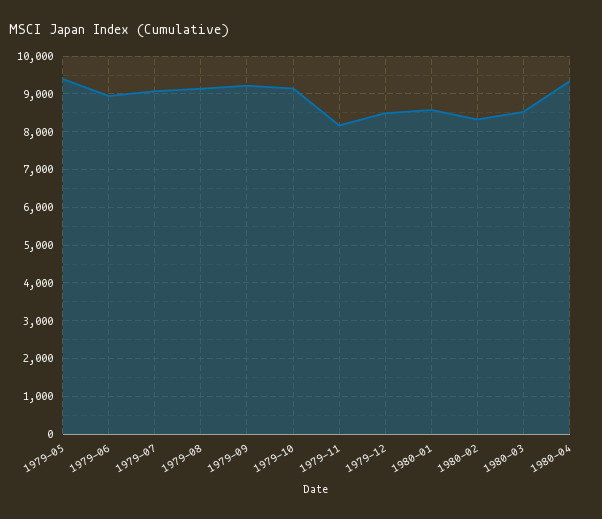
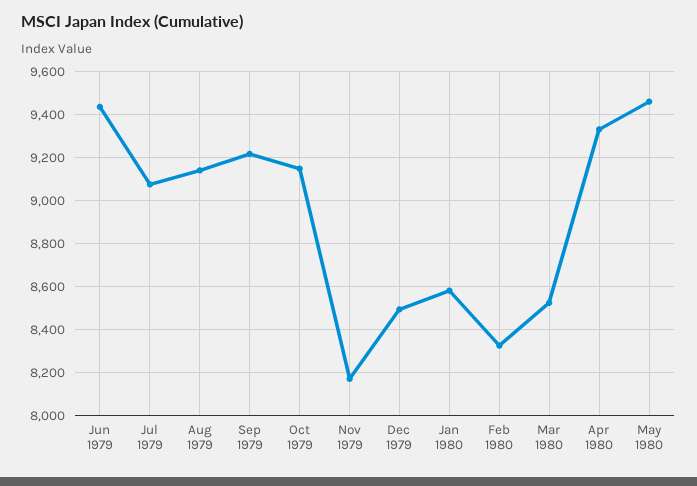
1979-05: 9400 -> none
1979-06: 9000 -> 9450
May 1980: none -> 9450

